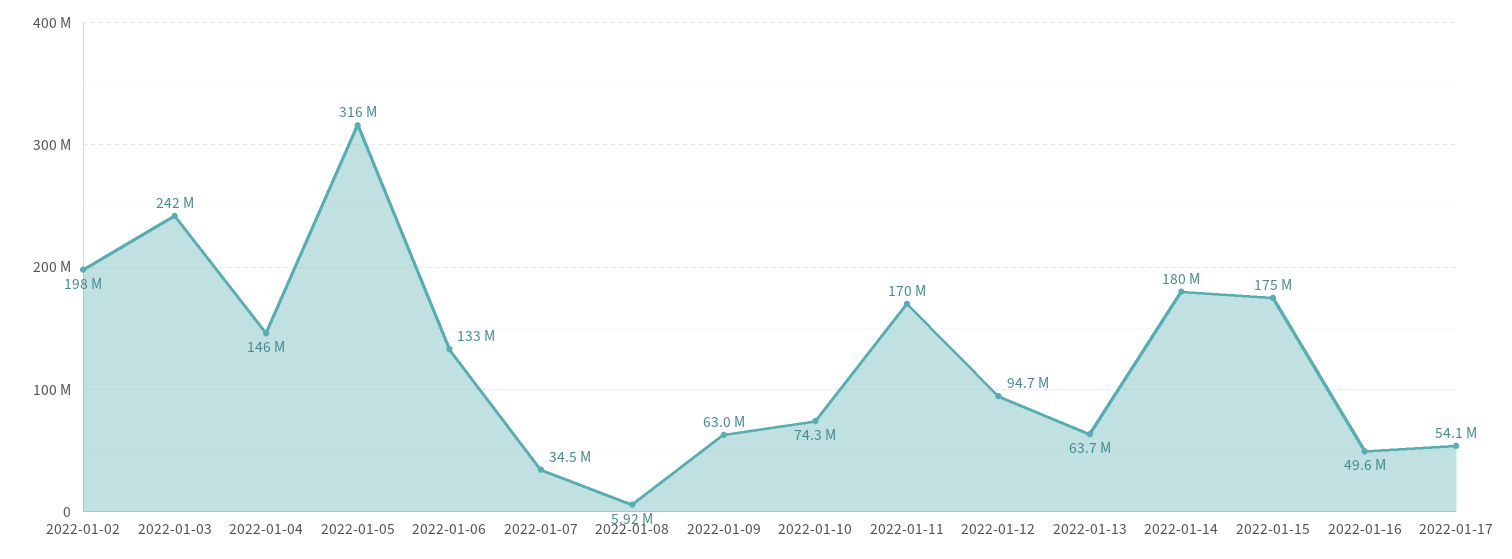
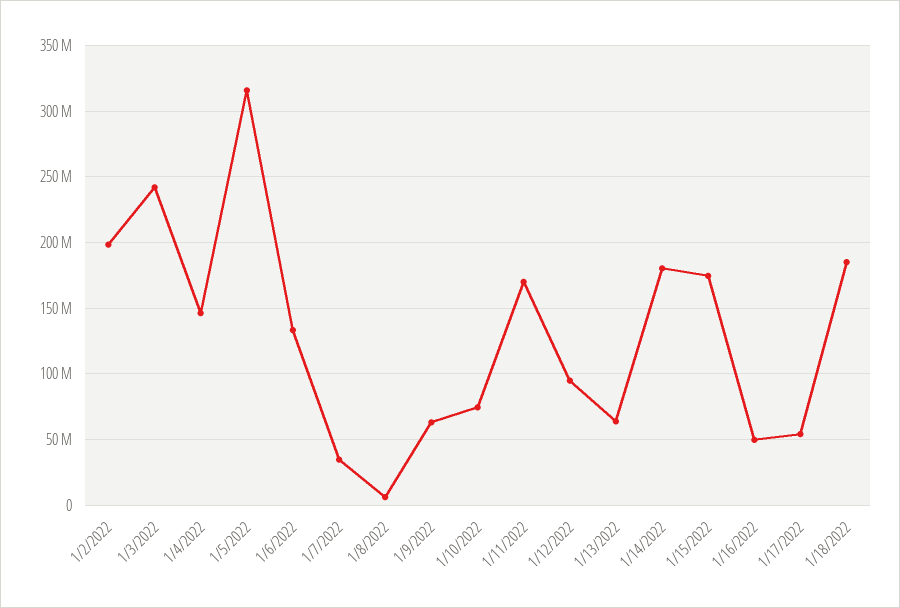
1/18/2022: none -> 185000000

